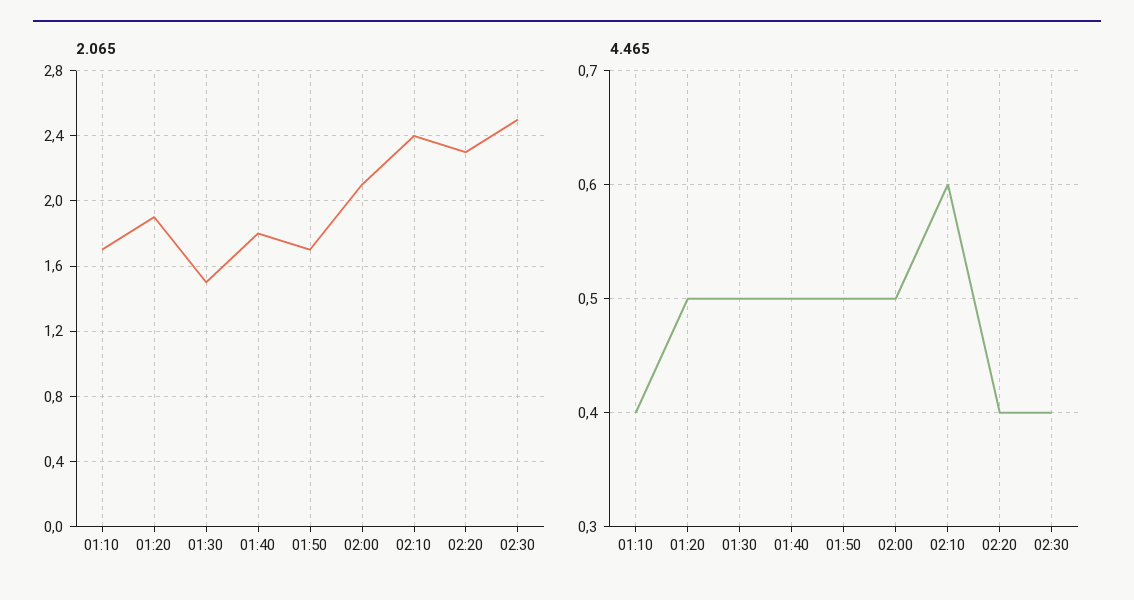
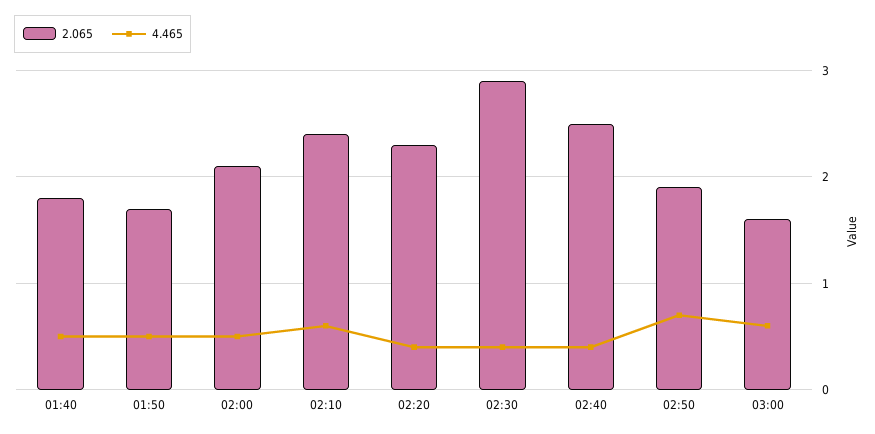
2.065, 01:10: 1.7 -> none
2.065, 01:20: 1.9 -> none
2.065, 01:30: 1.5 -> none
2.065, 02:30: 2.5 -> 2.9
4.465, 01:10: 0.4 -> none
4.465, 01:20: 0.5 -> none
4.465, 01:30: 0.5 -> none
2.065, 02:40: none -> 2.5
4.465, 02:40: none -> 0.4
2.065, 02:50: none -> 1.9
4.465, 02:50: none -> 0.7
2.065, 03:00: none -> 1.6
4.465, 03:00: none -> 0.6

